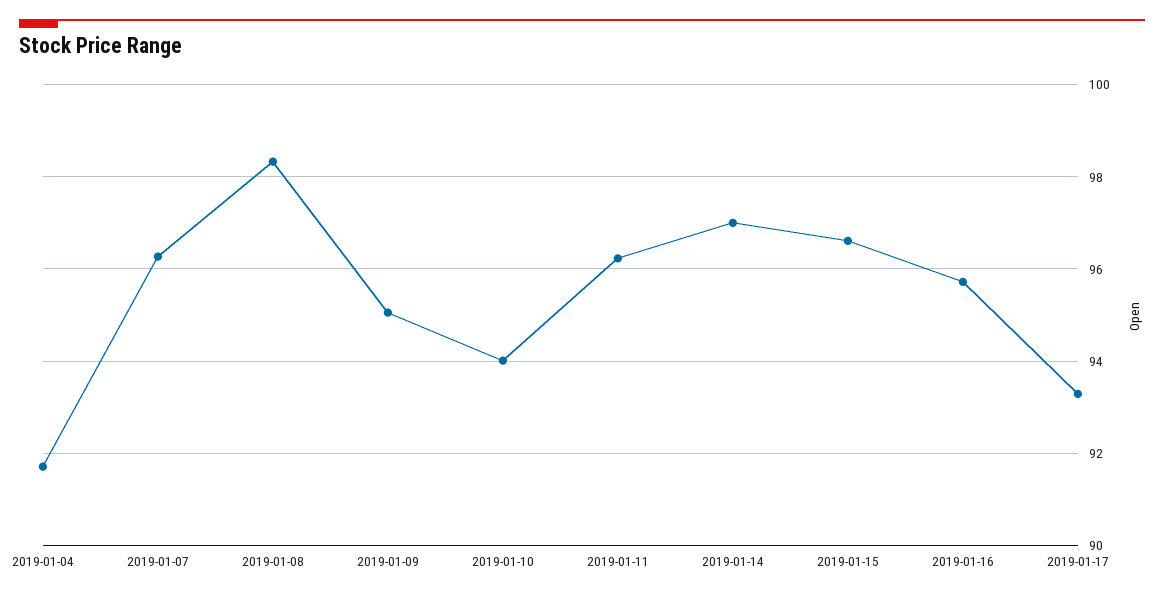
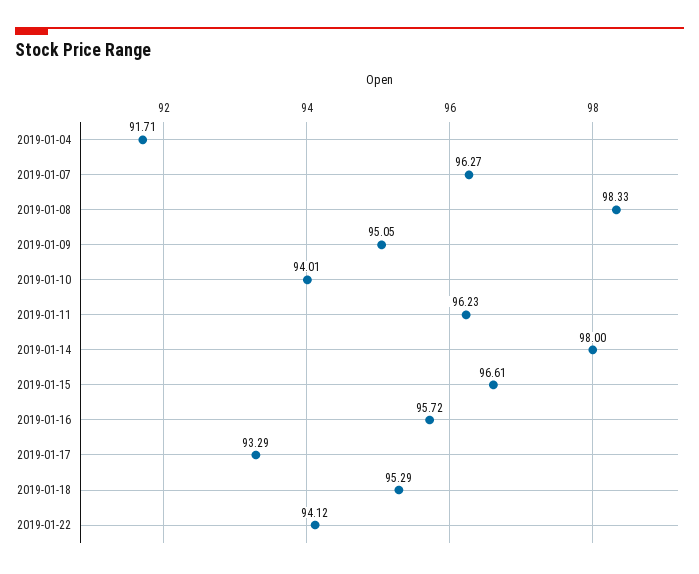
2019-01-14: 97 -> 98
2019-01-18: none -> 95.29
2019-01-22: none -> 94.12

